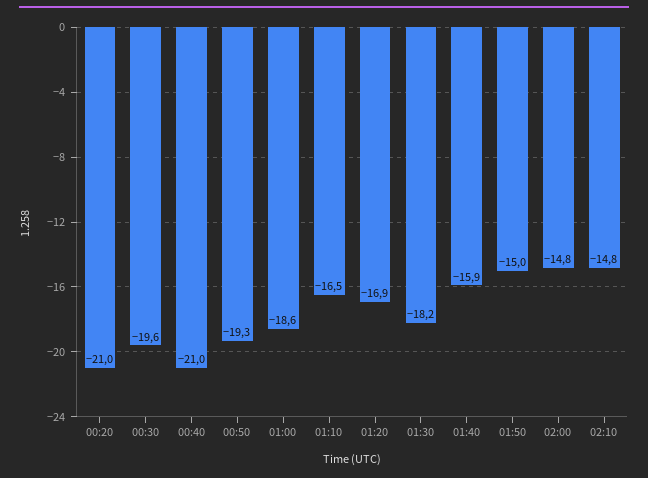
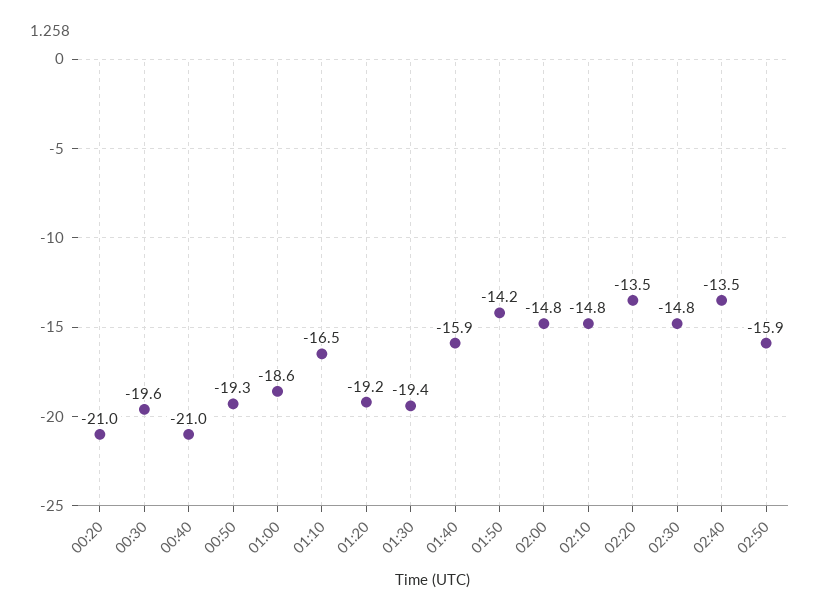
01:20: -16.9 -> -19.2
01:30: -18.2 -> -19.4
01:50: -15 -> -14.2
02:20: none -> -13.5
02:30: none -> -14.8
02:40: none -> -13.5
02:50: none -> -15.9

